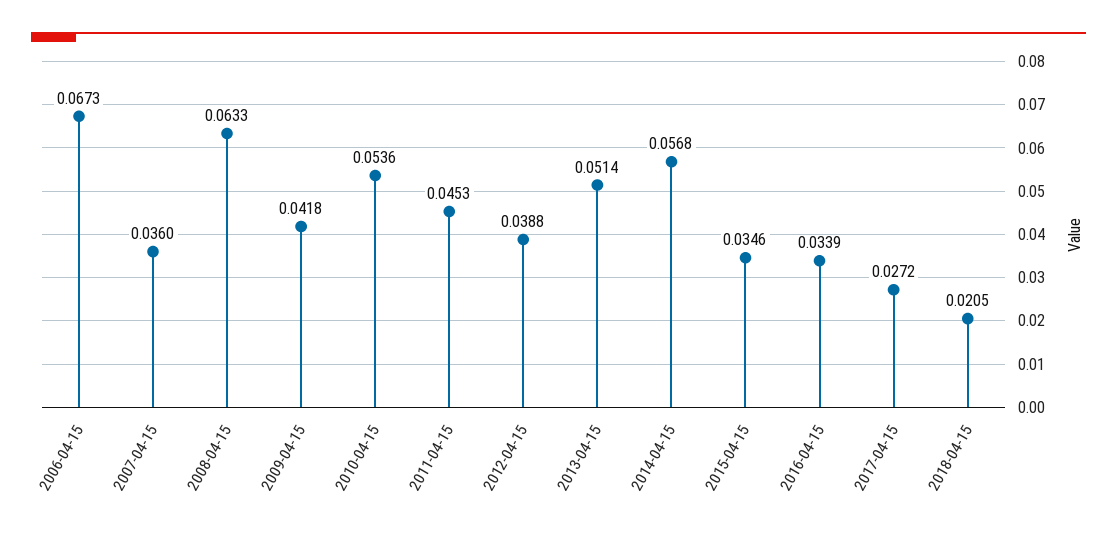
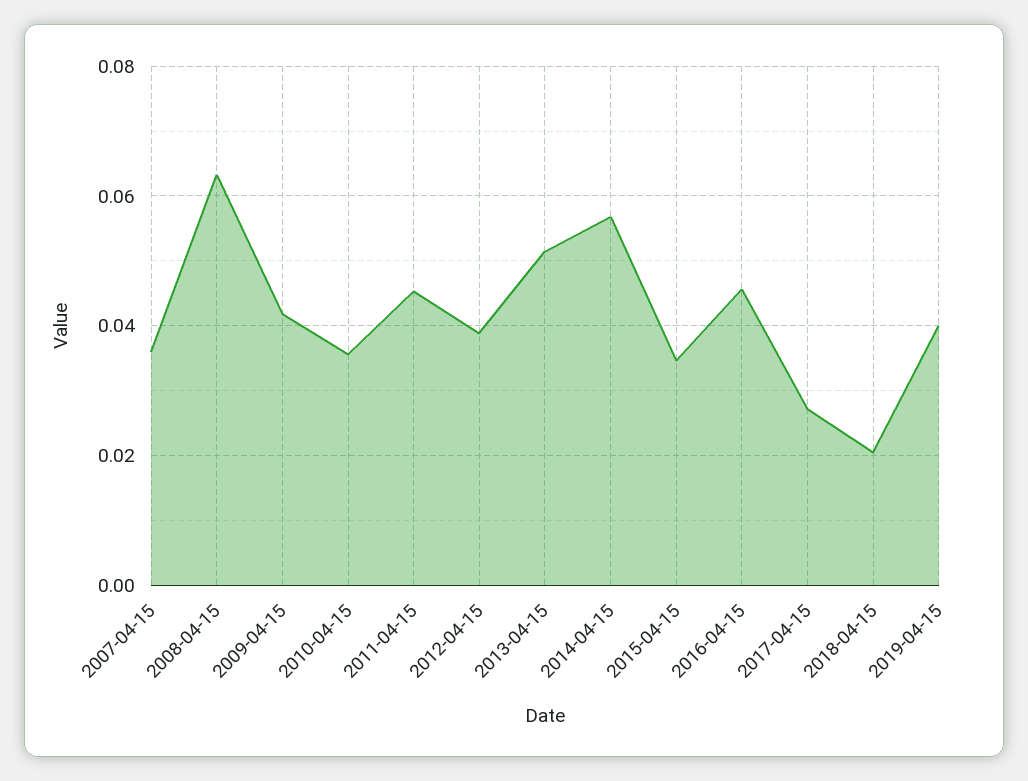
2006-04-15: 0.0673 -> none
2010-04-15: 0.0536 -> 0.036
2016-04-15: 0.0339 -> 0.046
2019-04-15: none -> 0.04

